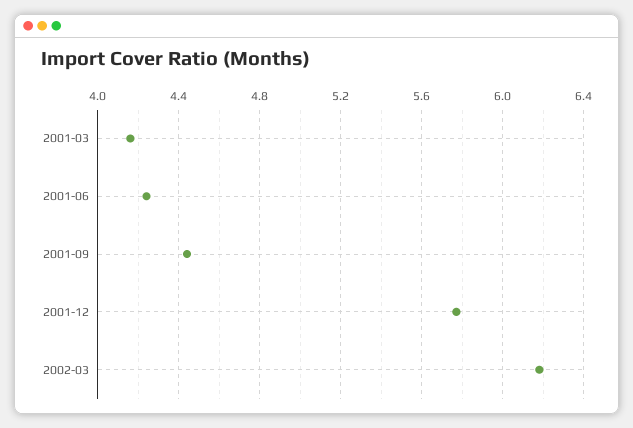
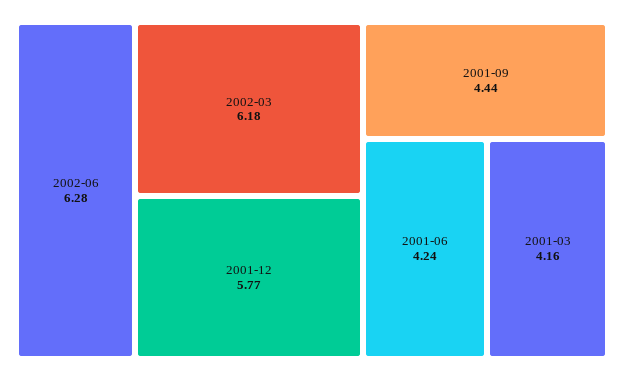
2002-06: none -> 6.28

